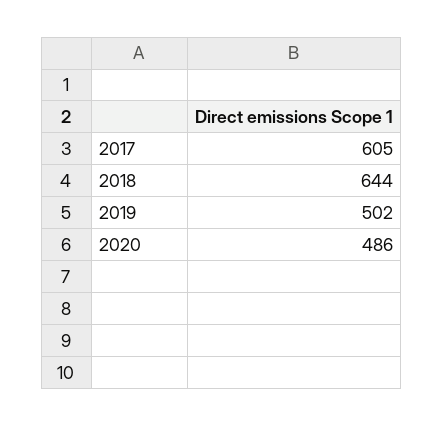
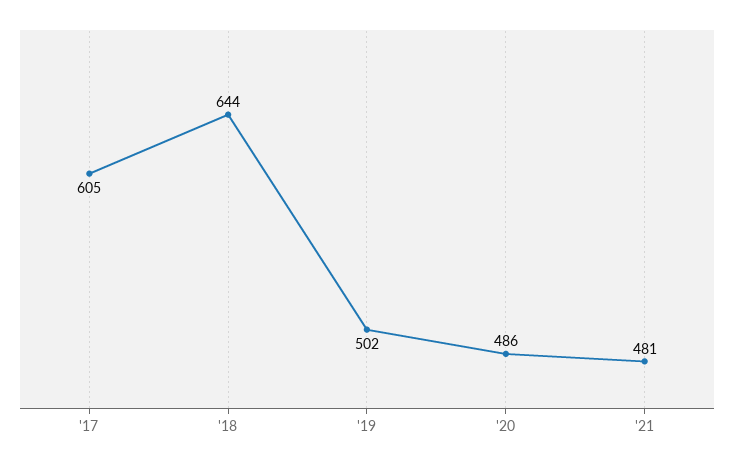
'21: none -> 481

